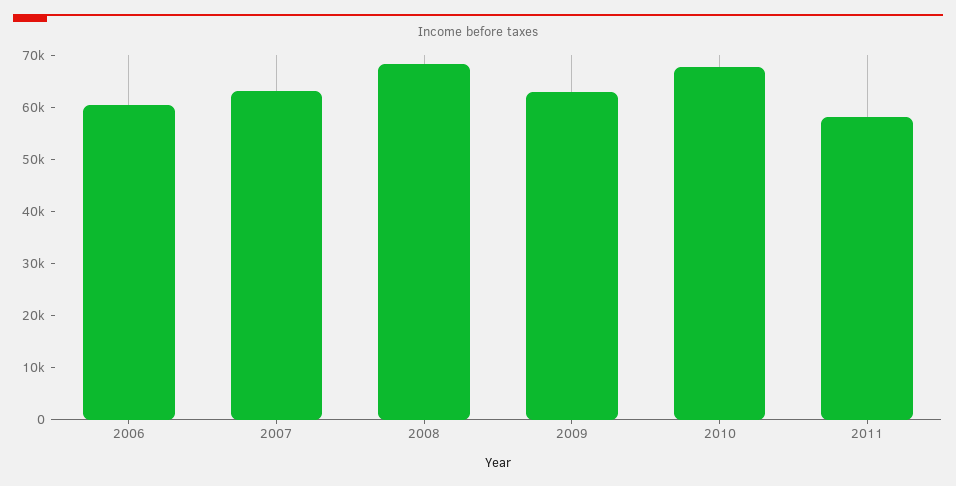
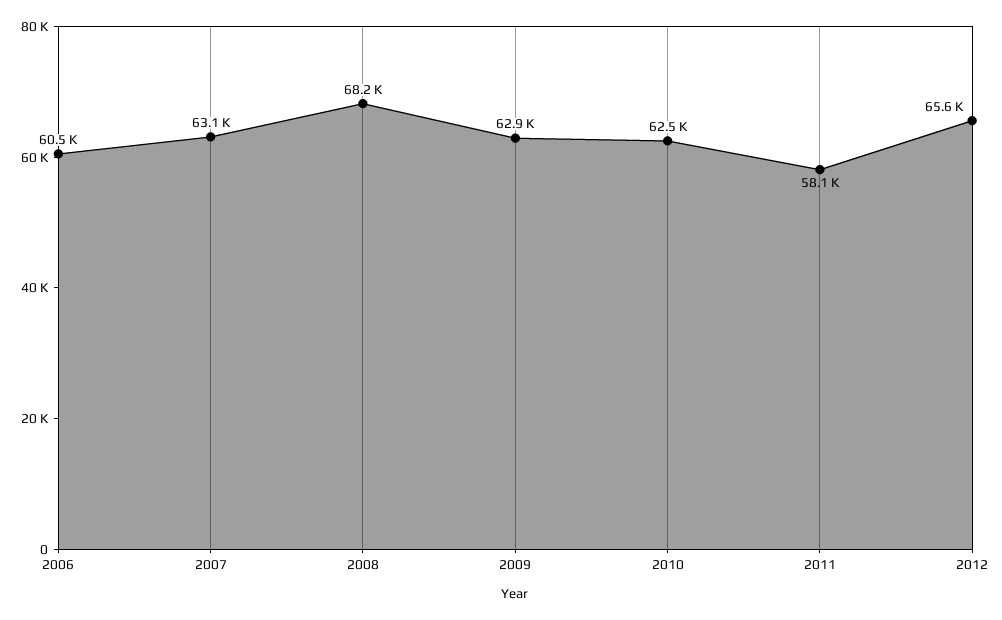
2010: 68000 -> 62500
2012: none -> 65600

